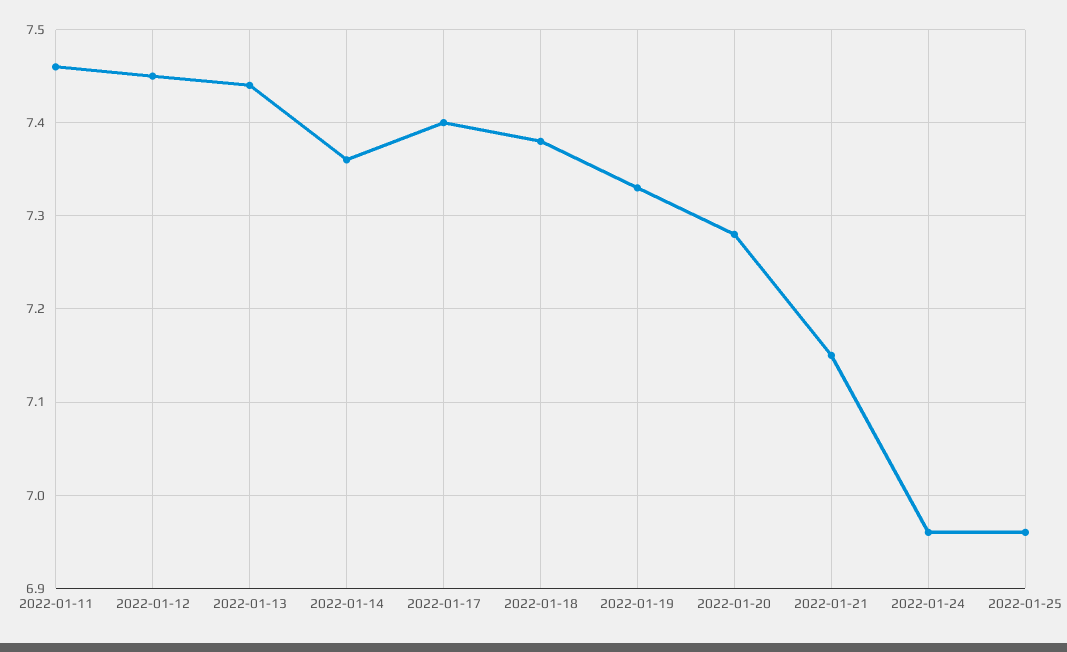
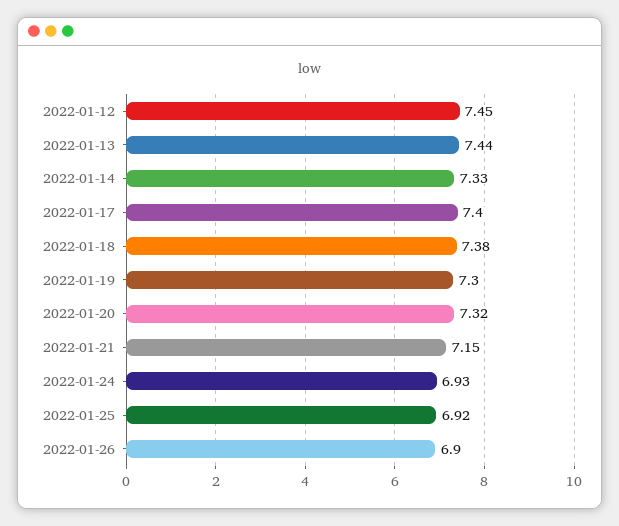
2022-01-11: 7.46 -> none
2022-01-14: 7.36 -> 7.33
2022-01-19: 7.33 -> 7.3
2022-01-20: 7.28 -> 7.32
2022-01-24: 6.96 -> 6.93
2022-01-25: 6.96 -> 6.92
2022-01-26: none -> 6.9

